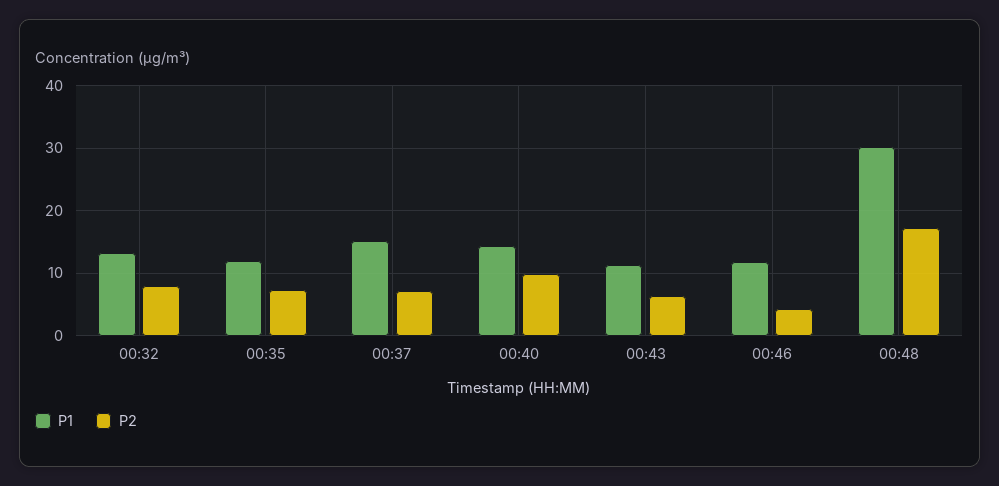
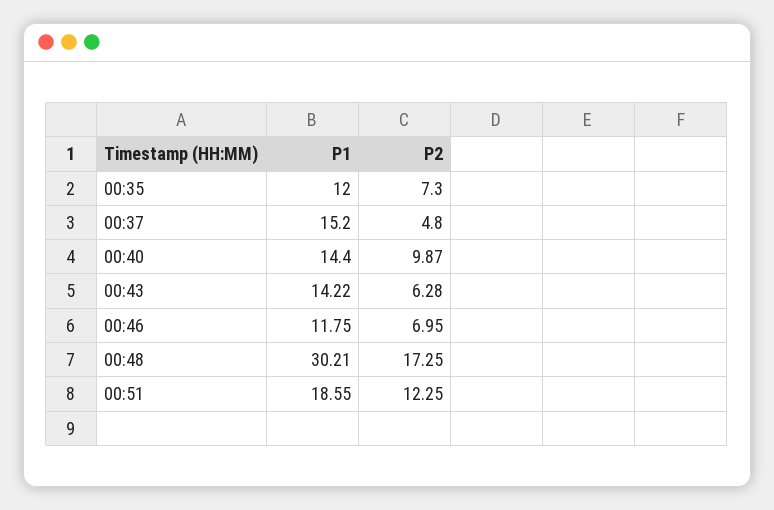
P1, 00:32: 13 -> none
P2, 00:32: 8 -> none
P2, 00:37: 7 -> 4.8
P1, 00:43: 11 -> 14.22
P2, 00:46: 4 -> 6.95
P1, 00:51: none -> 18.55
P2, 00:51: none -> 12.25

